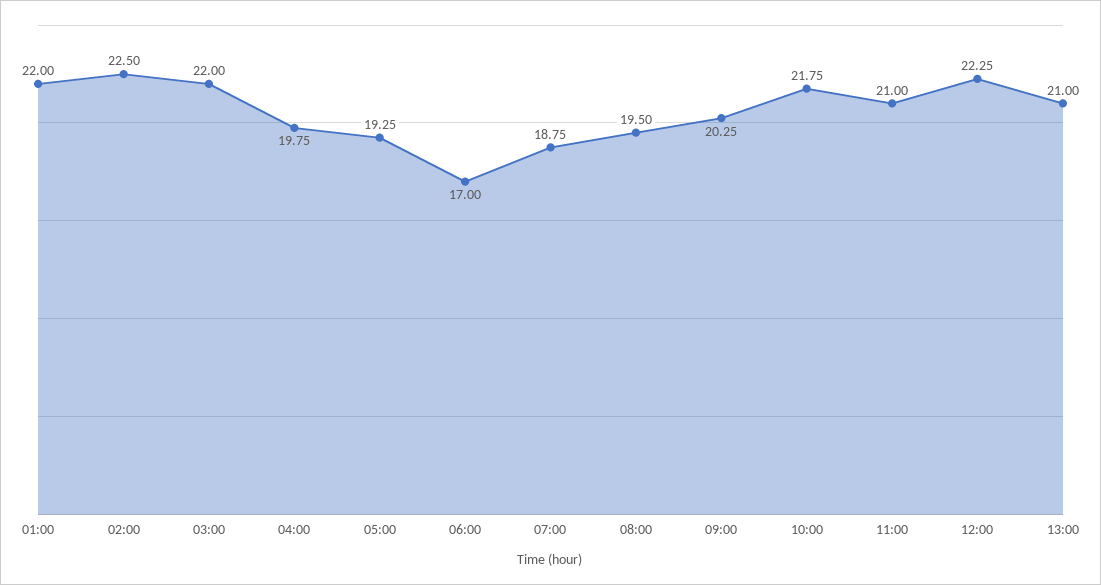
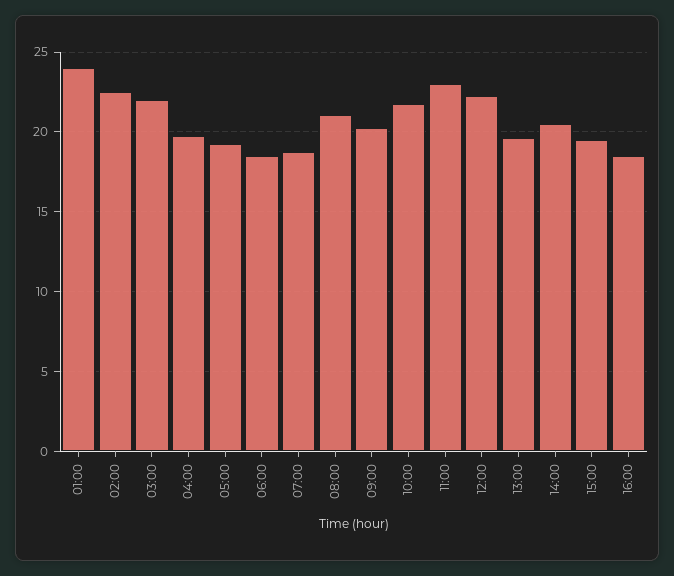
01:00: 22 -> 24
06:00: 17 -> 18.5
08:00: 19.5 -> 21
11:00: 21 -> 23
13:00: 21 -> 19.5
14:00: none -> 20.5
15:00: none -> 19.5
16:00: none -> 18.5

